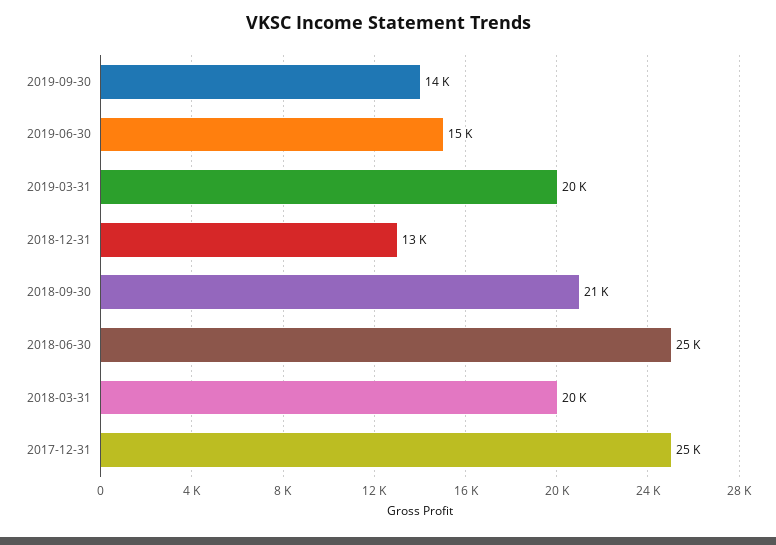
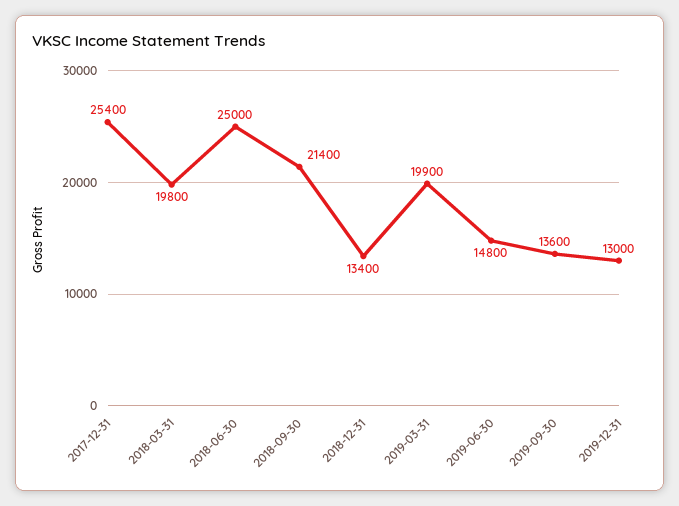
2019-12-31: none -> 13000

